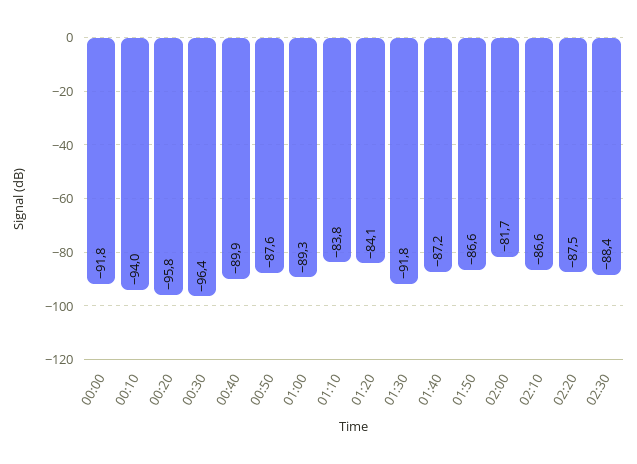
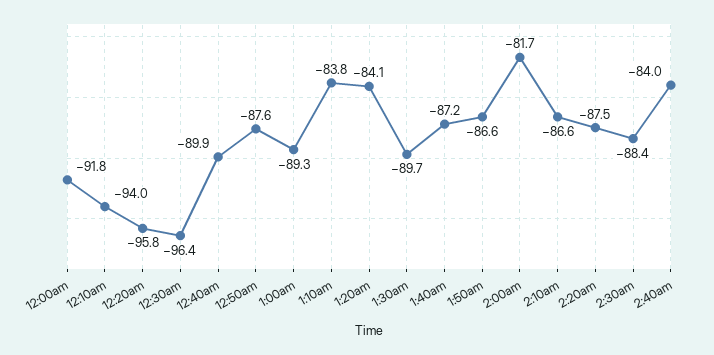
01:30: -91.8 -> -89.7
2:40am: none -> -84

